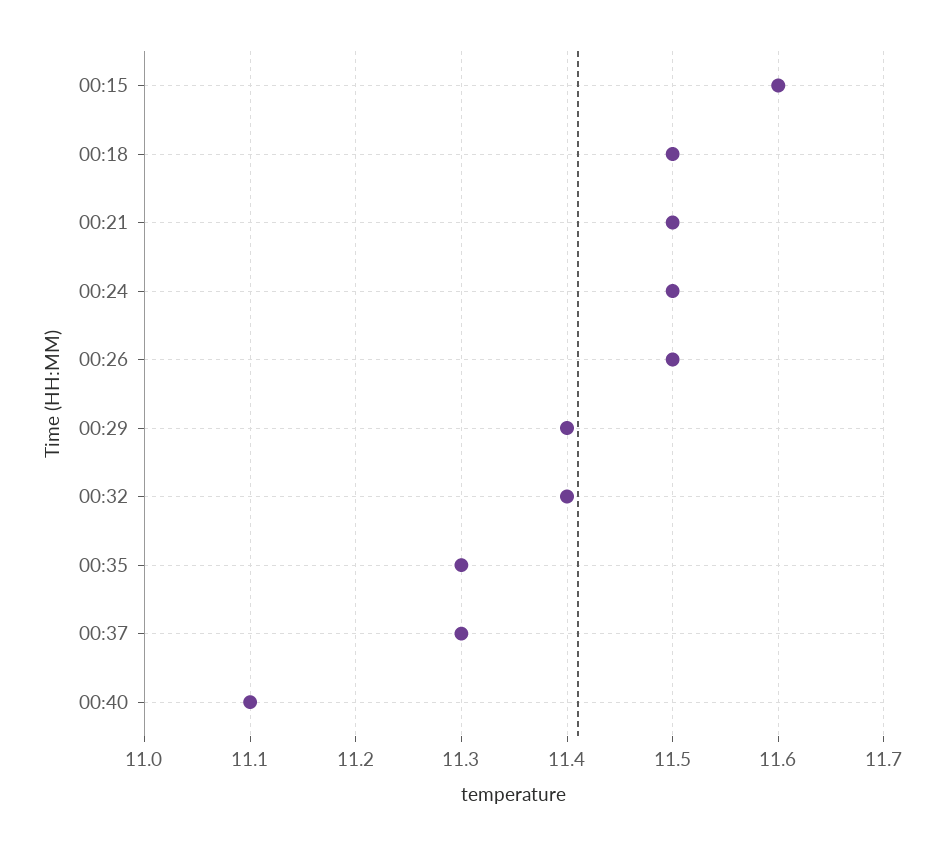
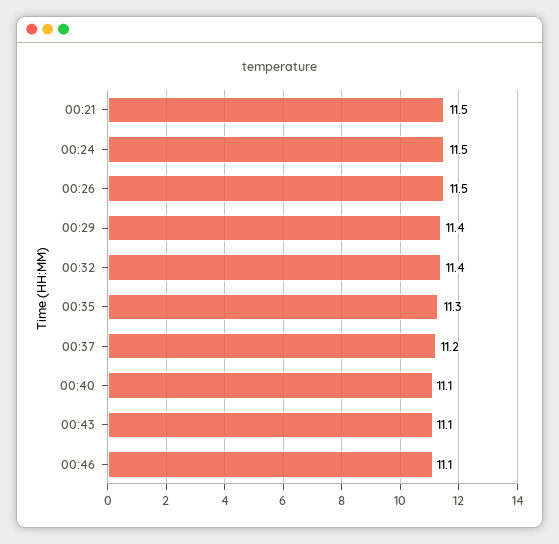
00:15: 11.6 -> none
00:18: 11.5 -> none
00:37: 11.3 -> 11.2
00:43: none -> 11.1
00:46: none -> 11.1

